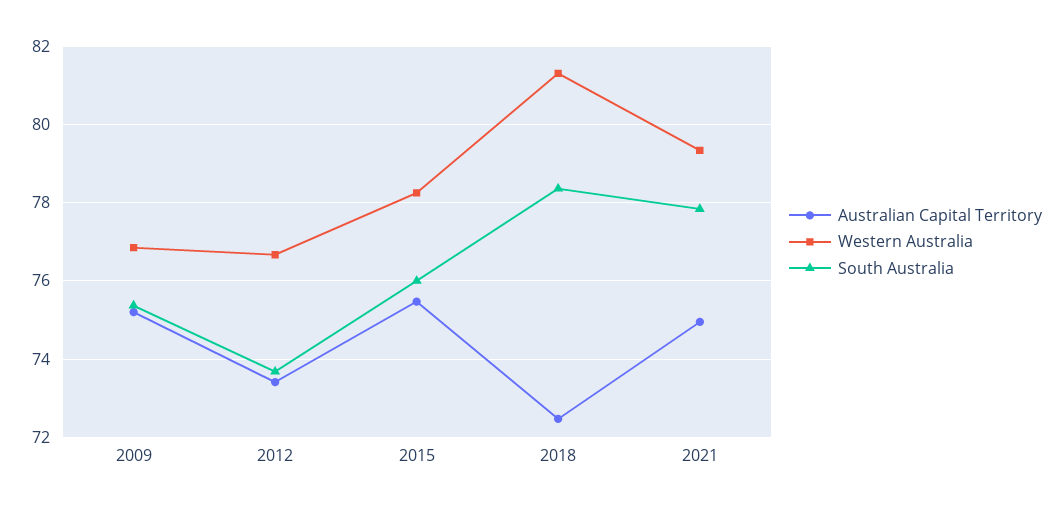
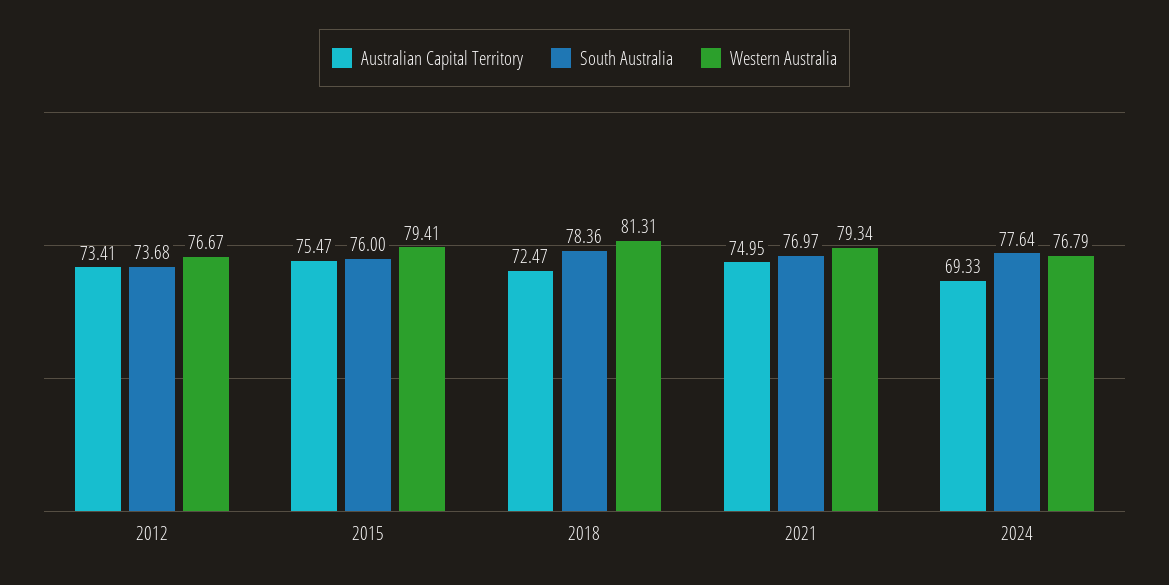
Australian Capital Territory, 2009: 75.2 -> none
Western Australia, 2009: 76.8 -> none
South Australia, 2009: 75.4 -> none
Western Australia, 2015: 78.2 -> 79.41
South Australia, 2021: 77.8 -> 76.97
Australian Capital Territory, 2024: none -> 69.33
South Australia, 2024: none -> 77.64
Western Australia, 2024: none -> 76.79

